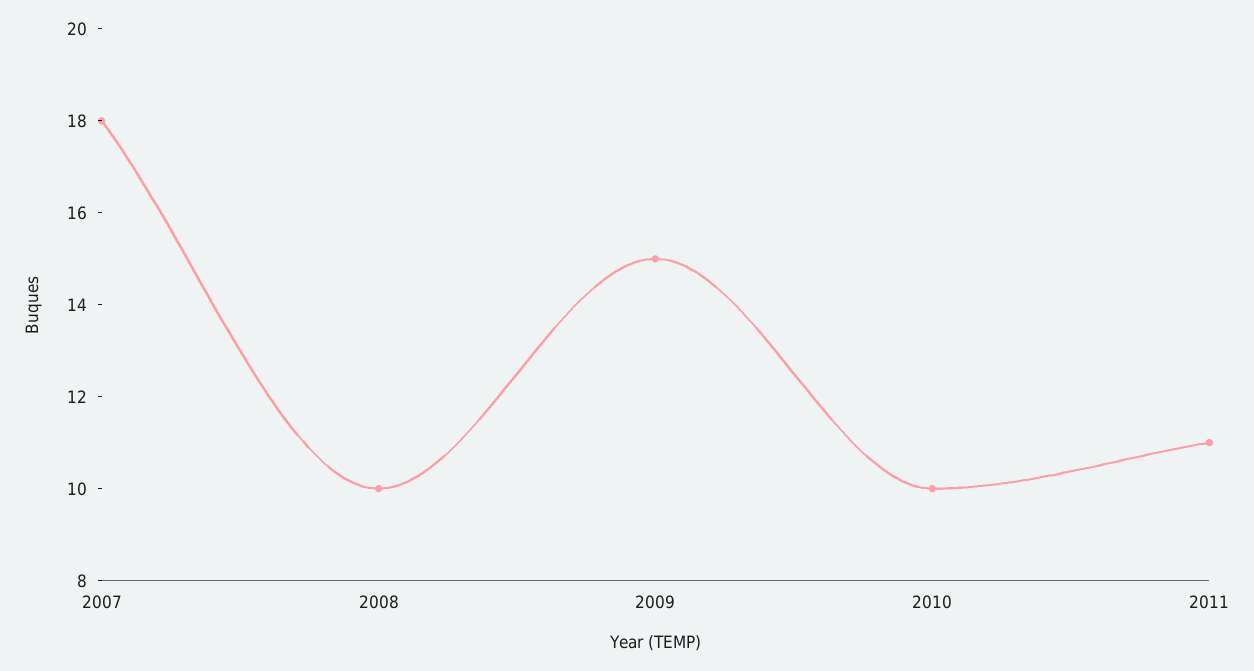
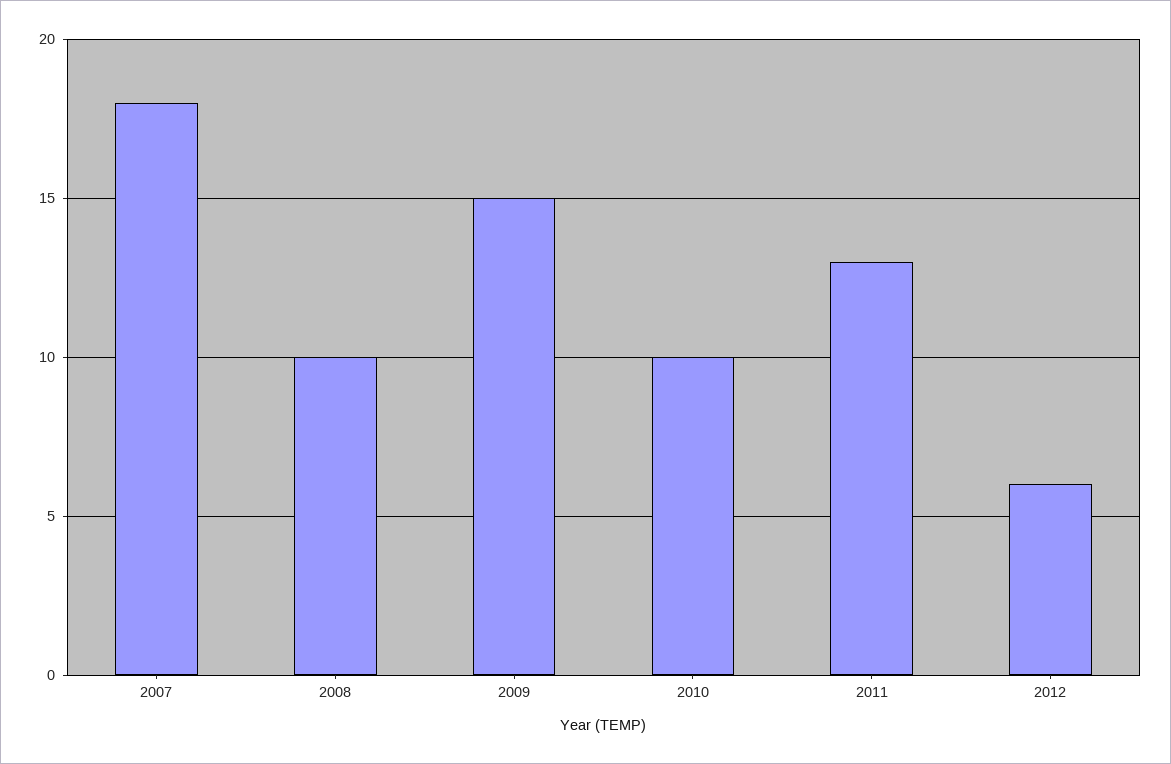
2011: 11 -> 13
2012: none -> 6

